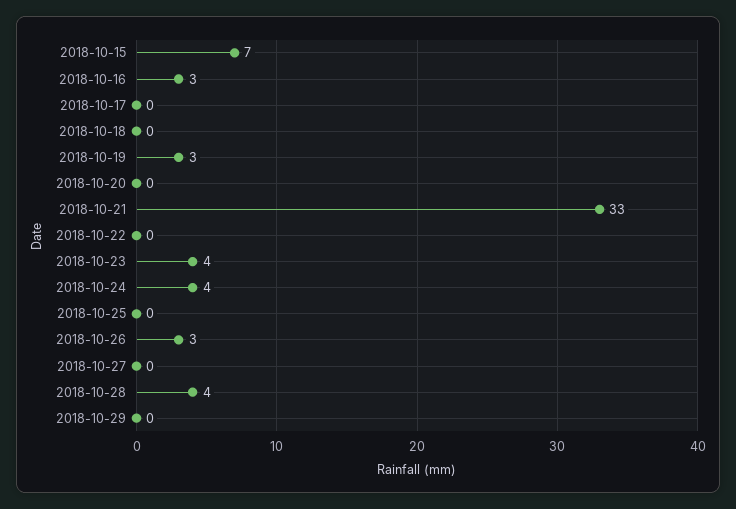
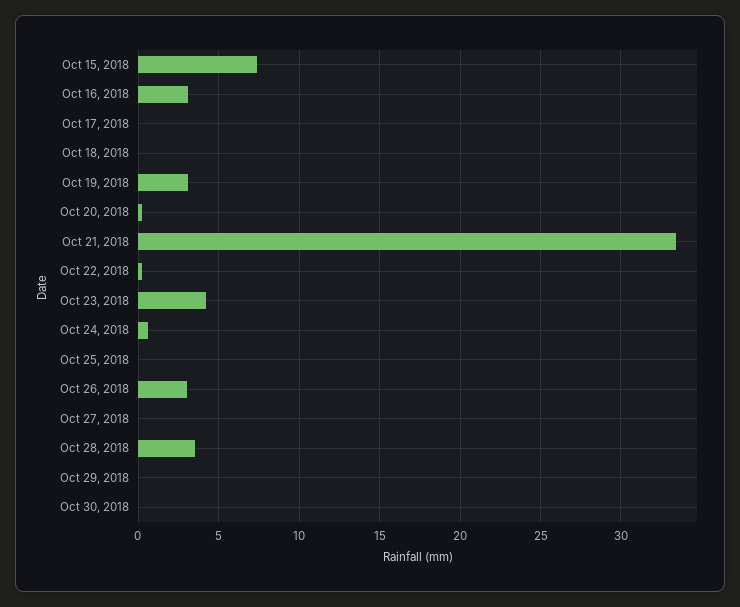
2018-10-24: 4 -> 0.5
Oct 30, 2018: none -> 0

